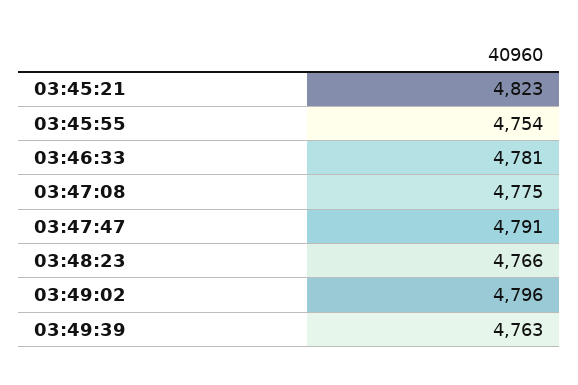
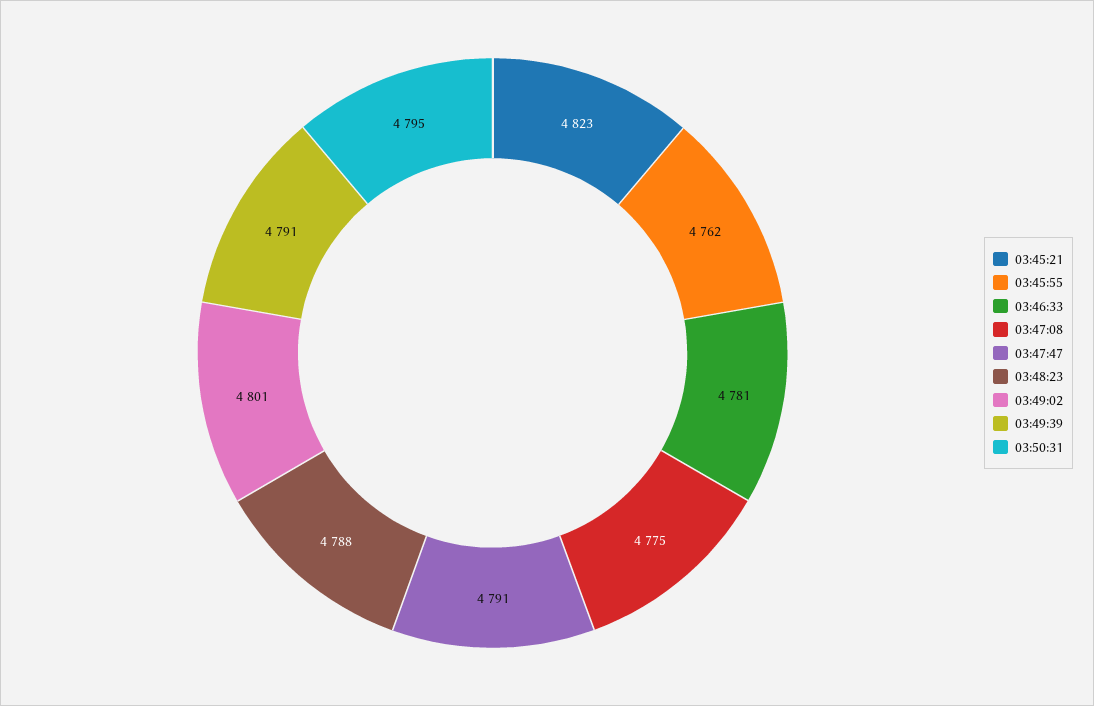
03:45:55: 4754 -> 4762
03:48:23: 4766 -> 4788
03:49:02: 4796 -> 4801
03:49:39: 4763 -> 4791
03:50:31: none -> 4795

